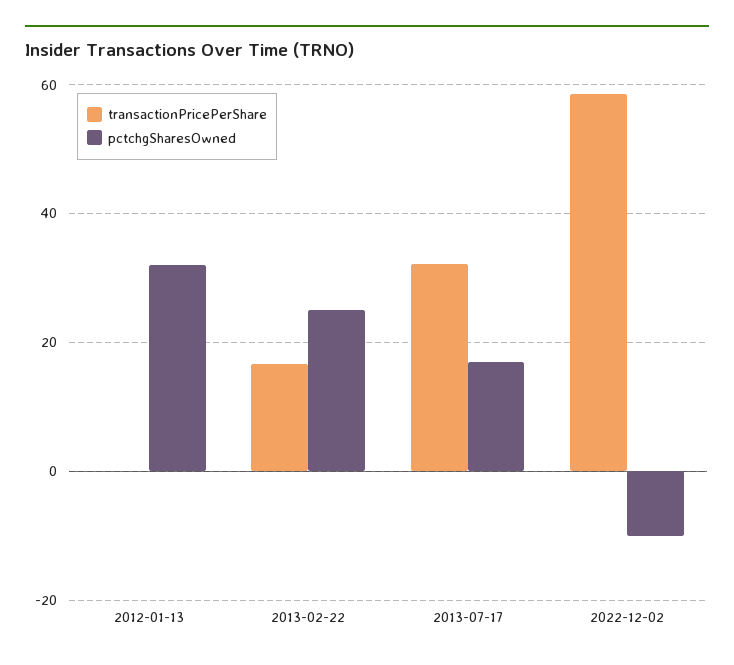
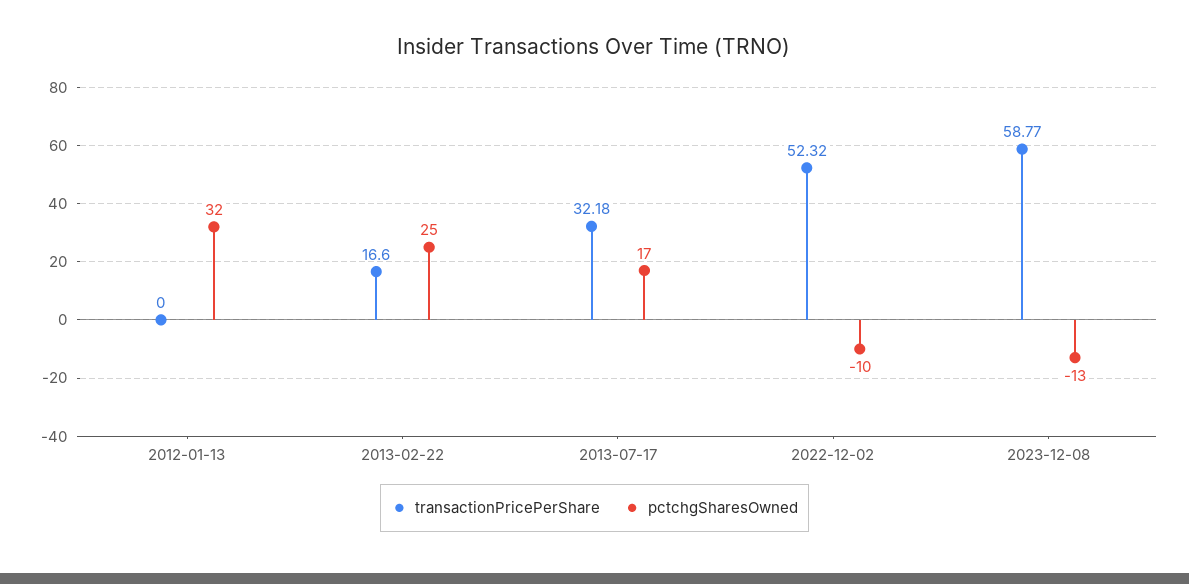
transactionPricePerShare, 2022-12-02: 58 -> 52.32
transactionPricePerShare, 2023-12-08: none -> 58.77
pctchgSharesOwned, 2023-12-08: none -> -13

